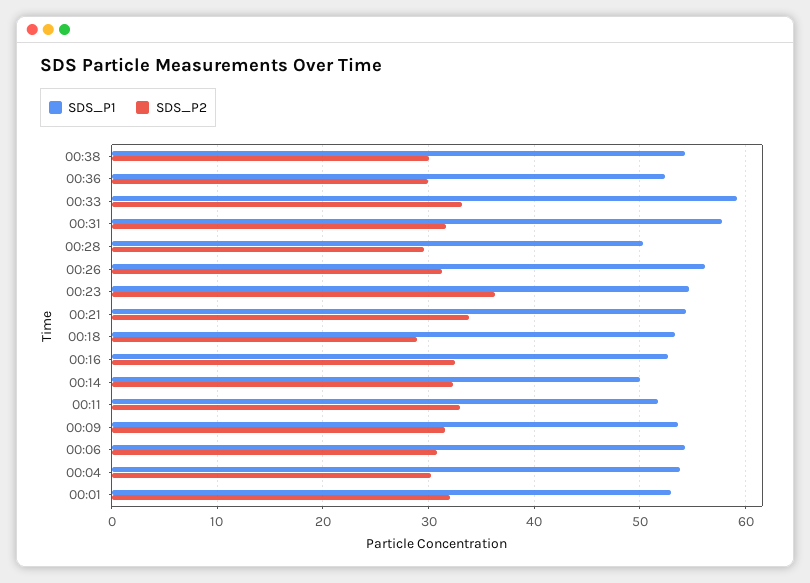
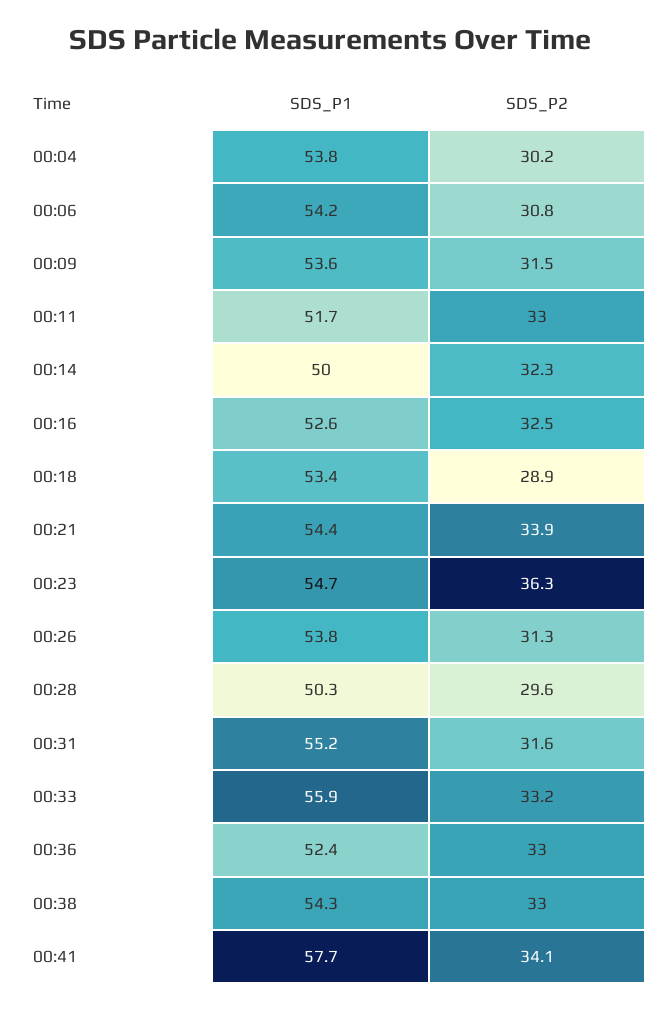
SDS_P2, 00:38: 30 -> 33
SDS_P2, 00:36: 30 -> 33
SDS_P1, 00:33: 59 -> 55.9
SDS_P1, 00:31: 58 -> 55.2
SDS_P1, 00:26: 56 -> 53.8
SDS_P1, 00:01: 53 -> none
SDS_P2, 00:01: 32 -> none
SDS_P1, 00:41: none -> 57.7
SDS_P2, 00:41: none -> 34.1

